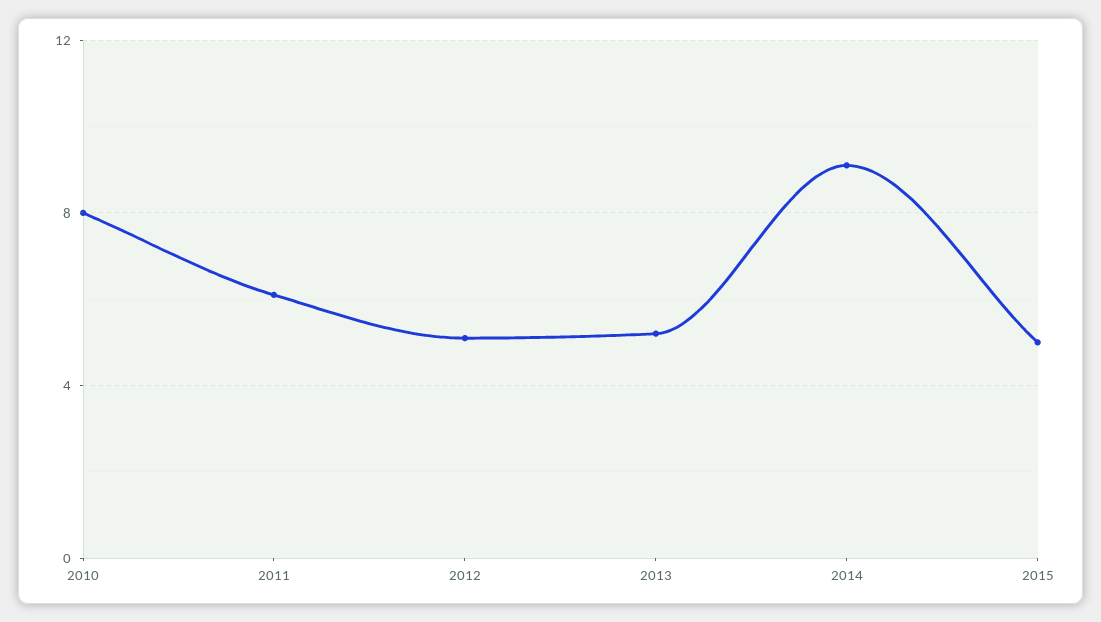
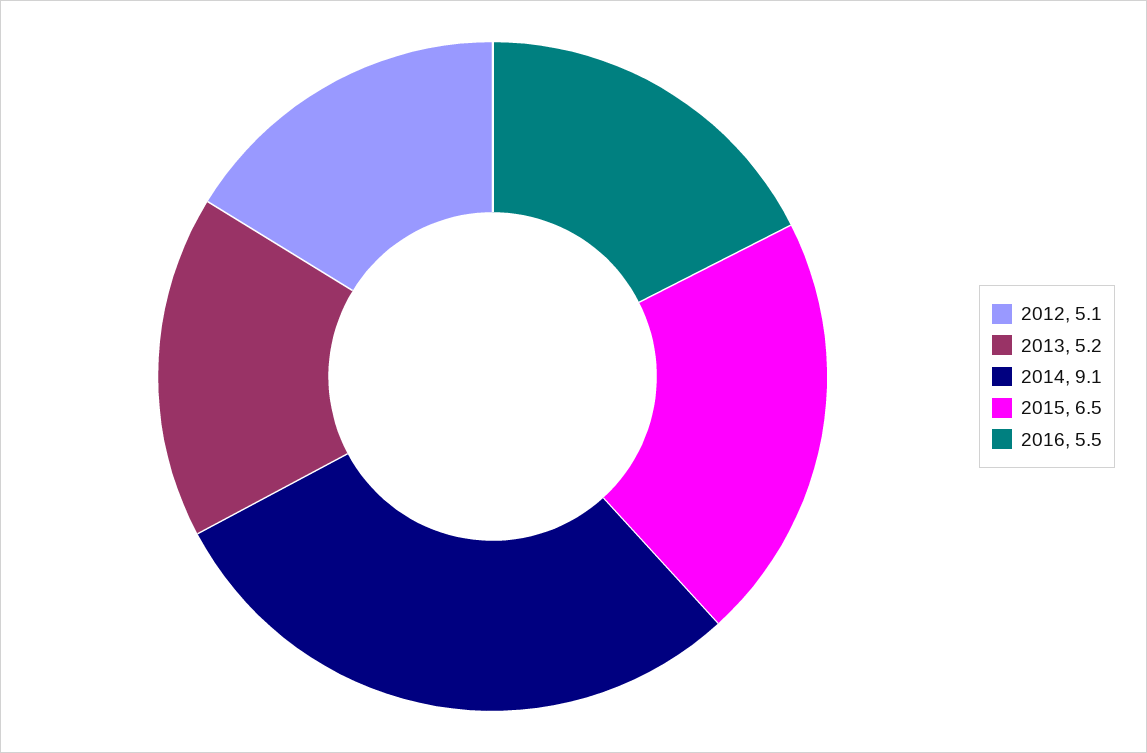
2010: 8 -> none
2011: 6 -> none
2015: 5 -> 6.5
2016: none -> 5.5

